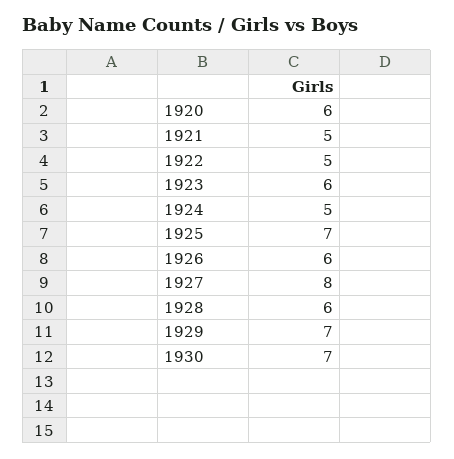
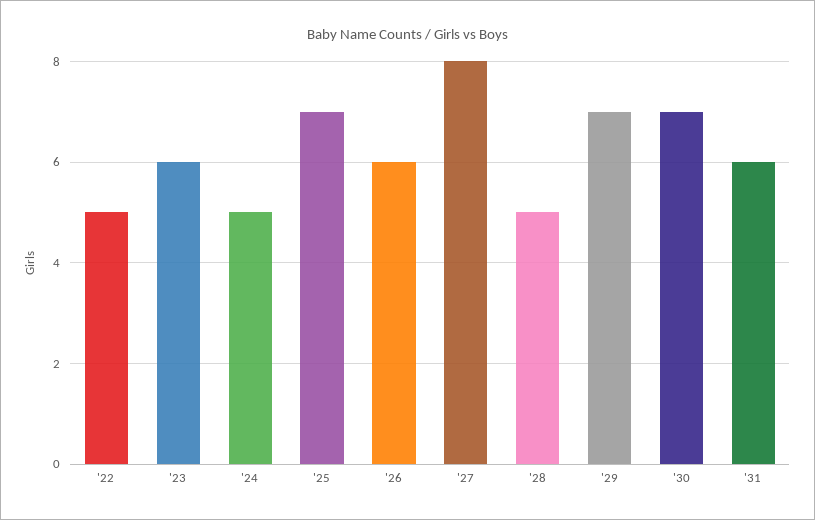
1920: 6 -> none
1921: 5 -> none
1928: 6 -> 5
'31: none -> 6

